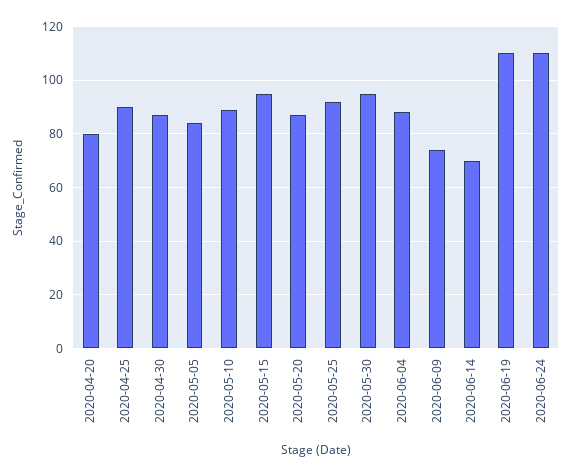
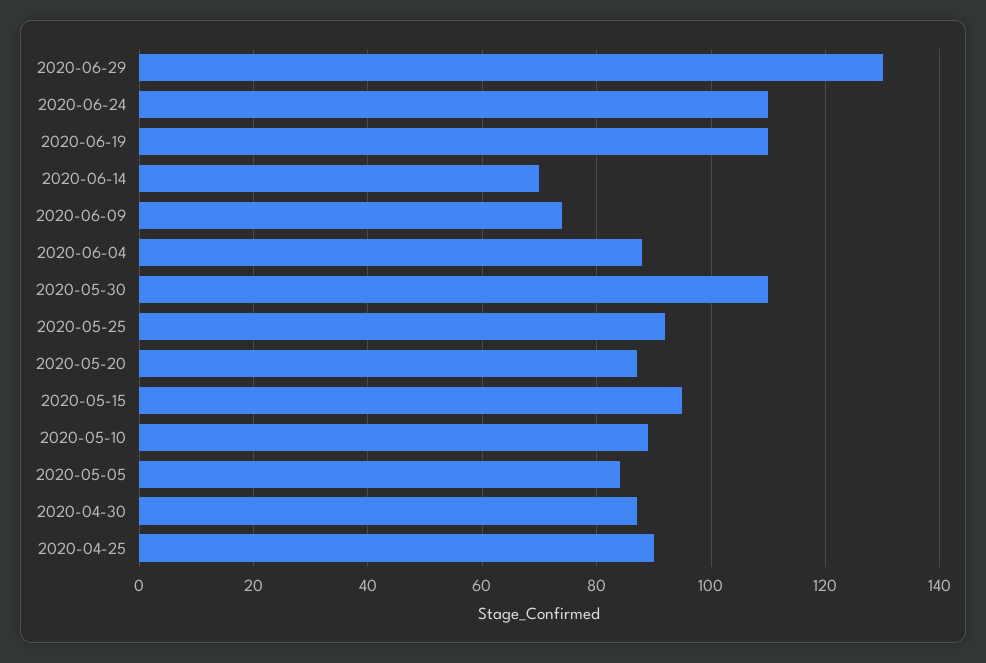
2020-04-20: 80 -> none
2020-05-30: 95 -> 110
2020-06-29: none -> 130

